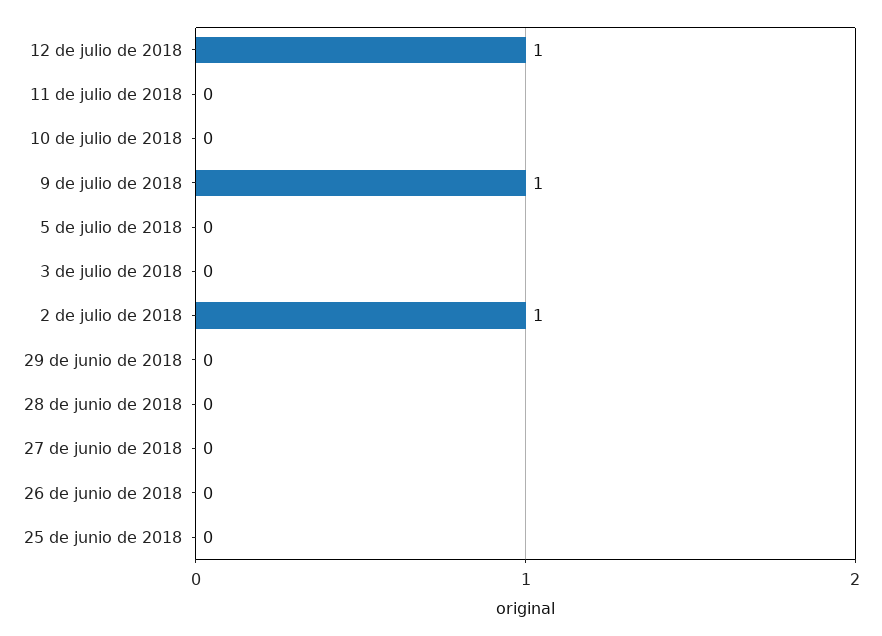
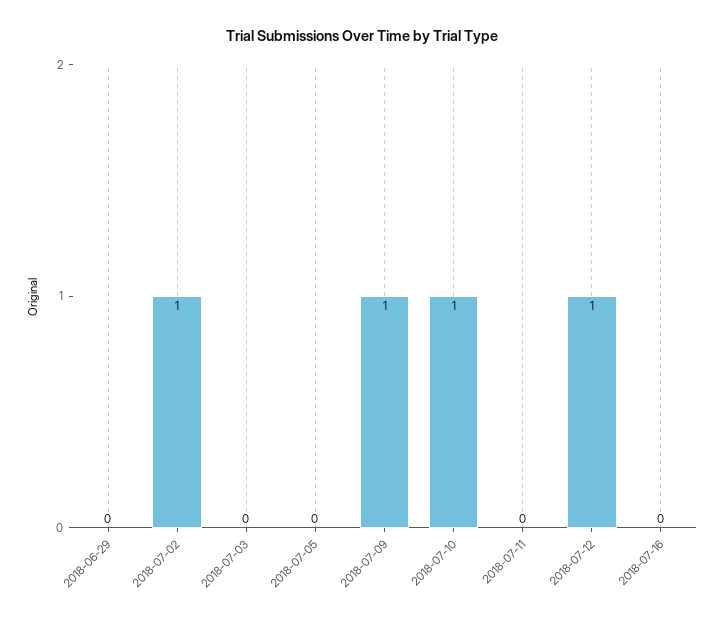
10 de julio de 2018: 0 -> 1
28 de junio de 2018: 0 -> none
27 de junio de 2018: 0 -> none
26 de junio de 2018: 0 -> none
25 de junio de 2018: 0 -> none
2018-07-16: none -> 0

